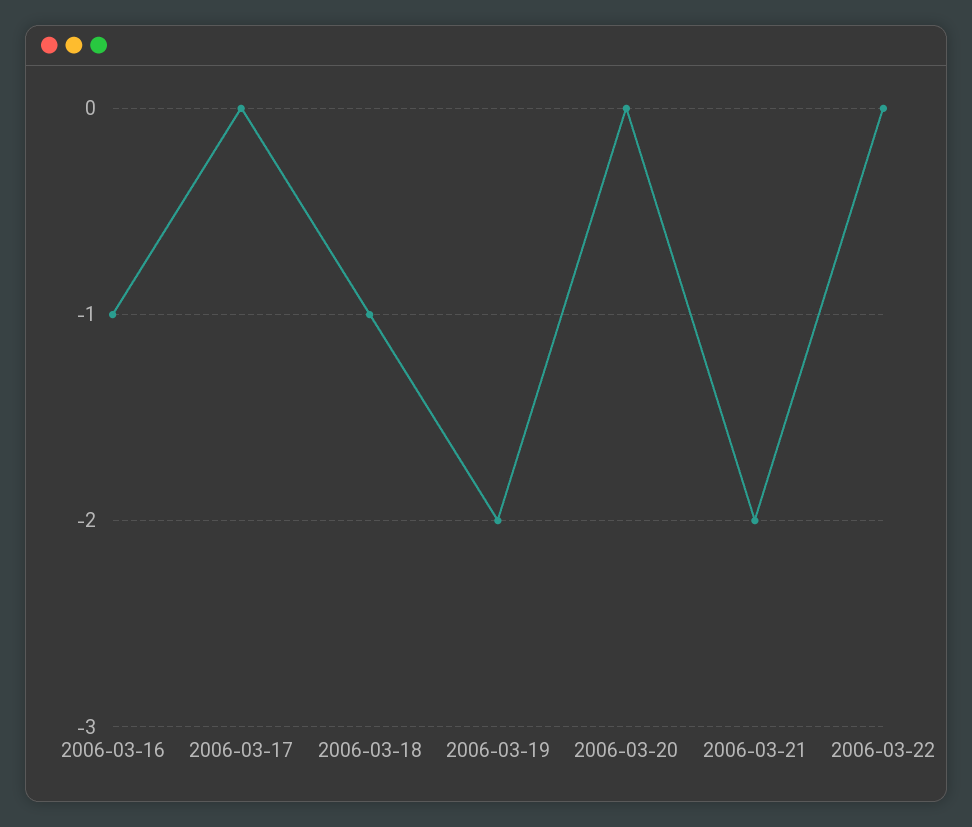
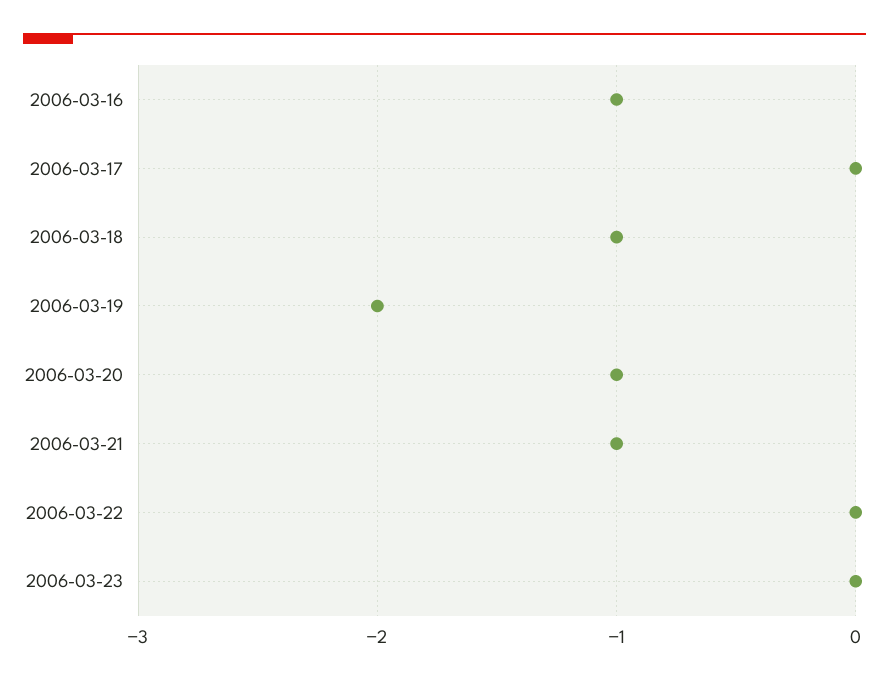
2006-03-20: 0 -> -1
2006-03-21: -2 -> -1
2006-03-23: none -> 0

